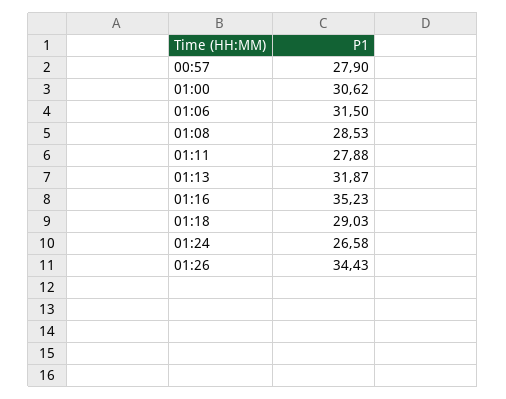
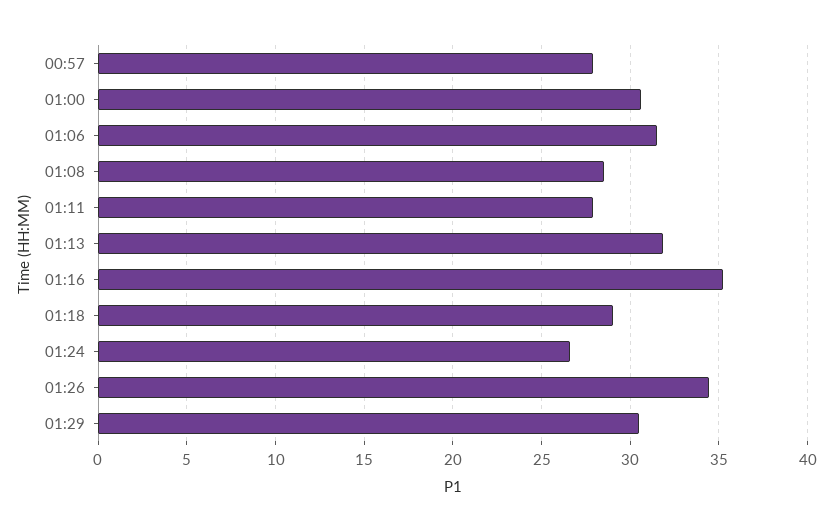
01:29: none -> 30.5

